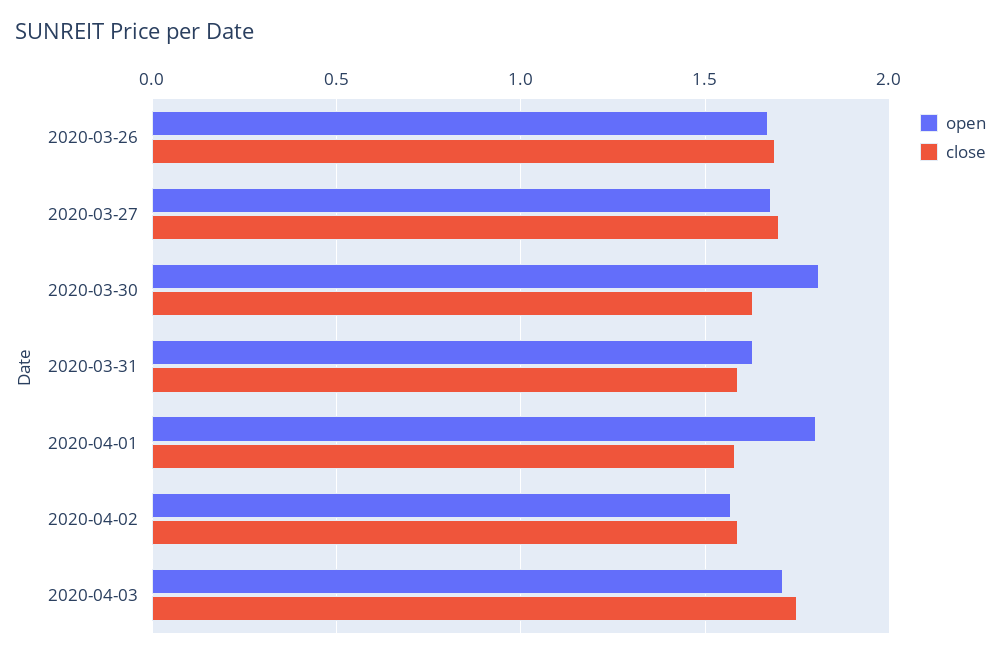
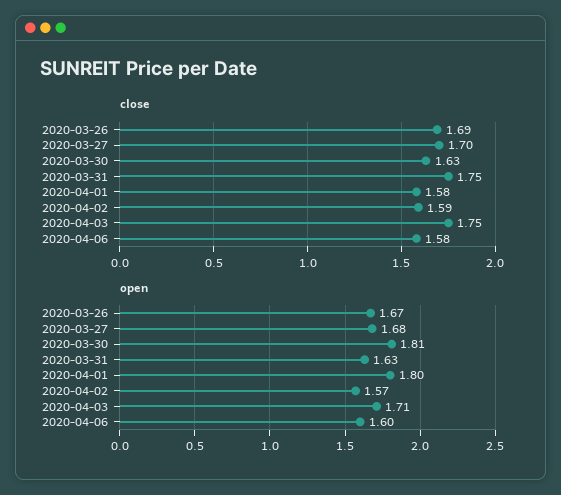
close, 2020-03-31: 1.6 -> 1.75
close, 2020-04-06: none -> 1.58
open, 2020-04-06: none -> 1.6

